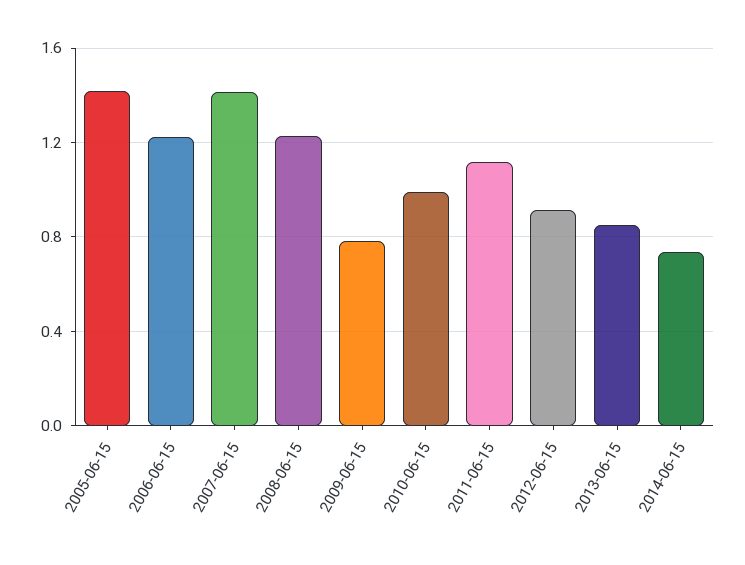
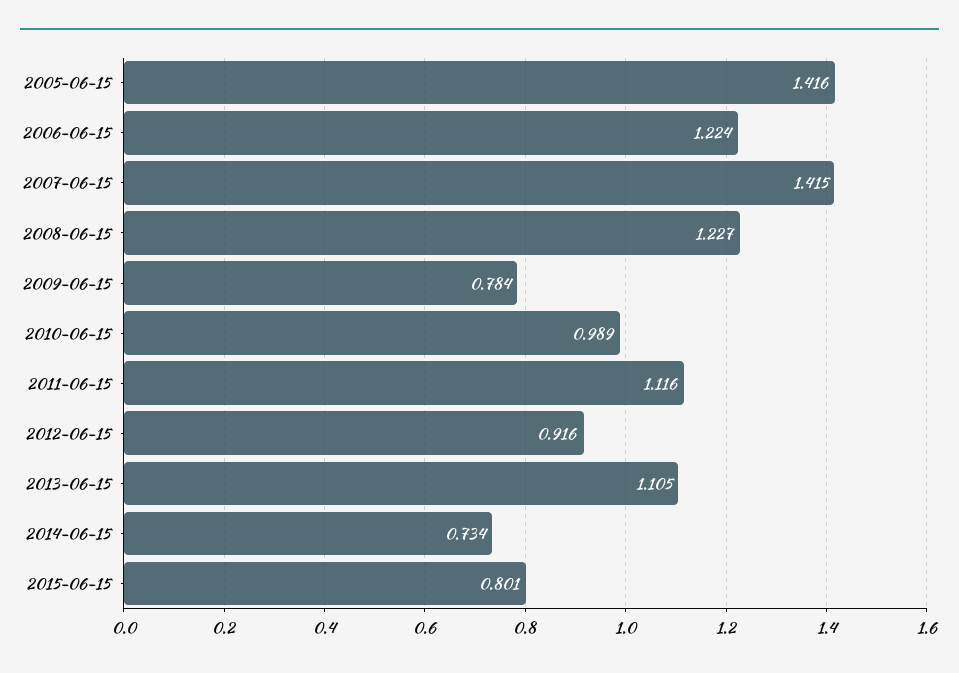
2013-06-15: 0.85 -> 1.105
2015-06-15: none -> 0.801

